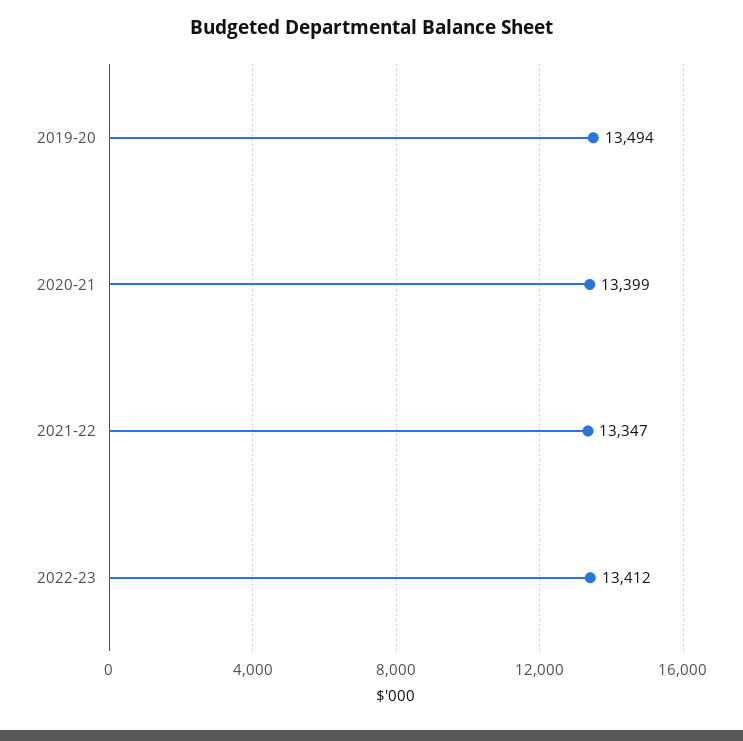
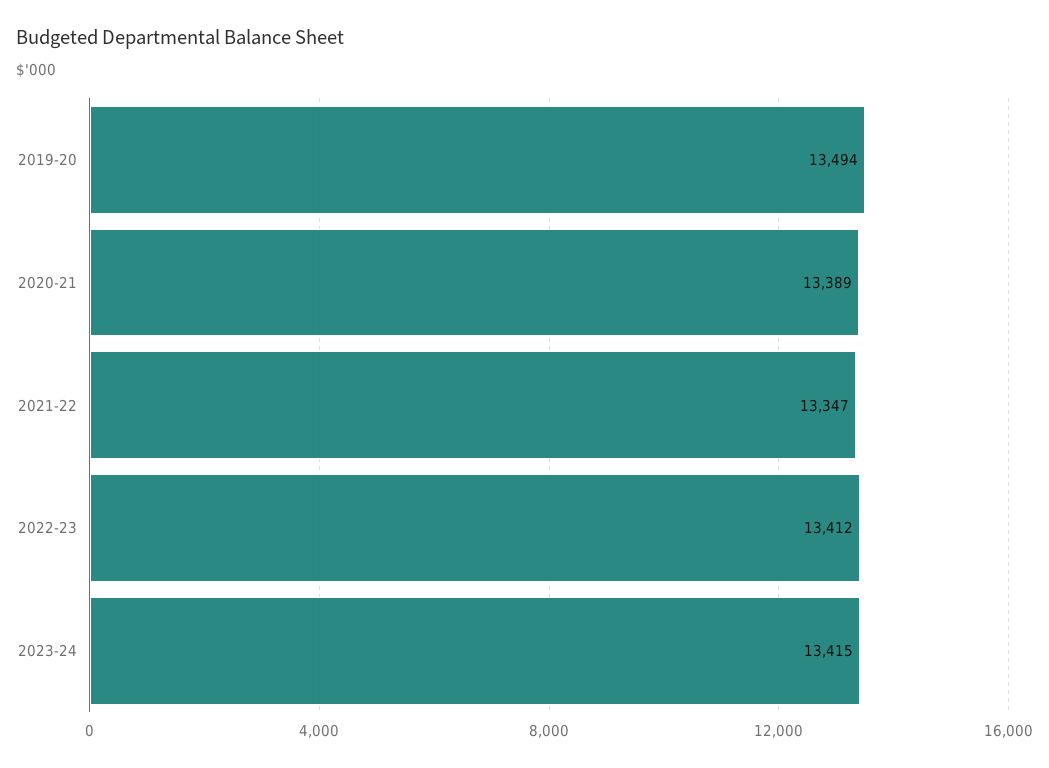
2020-21: 13399 -> 13389
2023-24: none -> 13415

